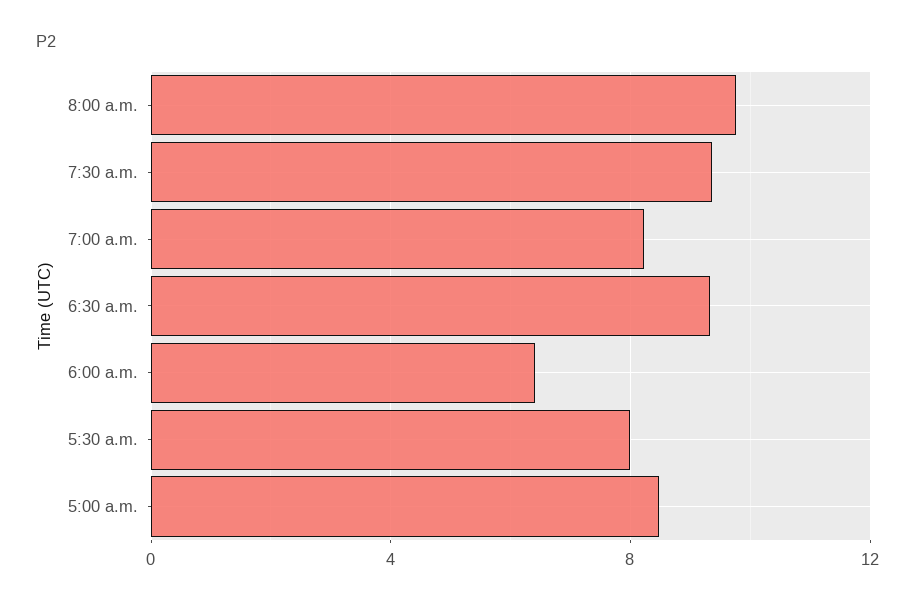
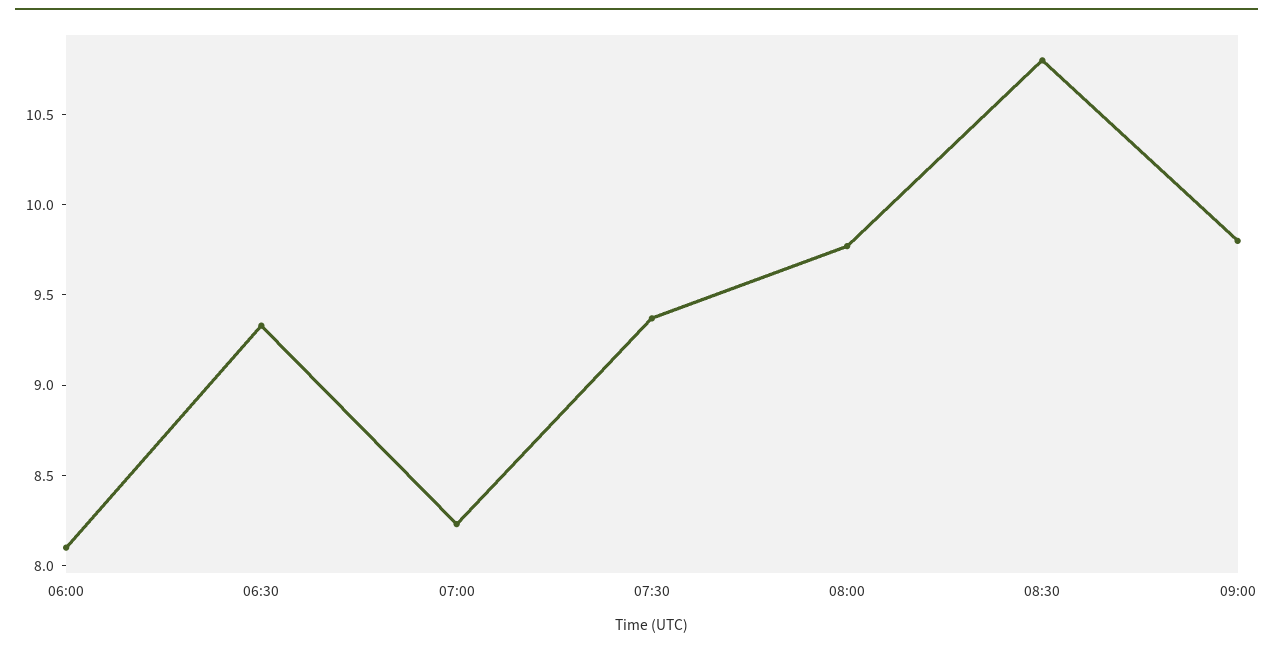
6:00 a.m.: 6.5 -> 8.1
5:30 a.m.: 8 -> none
5:00 a.m.: 8.5 -> none
08:30: none -> 10.8
09:00: none -> 9.8

